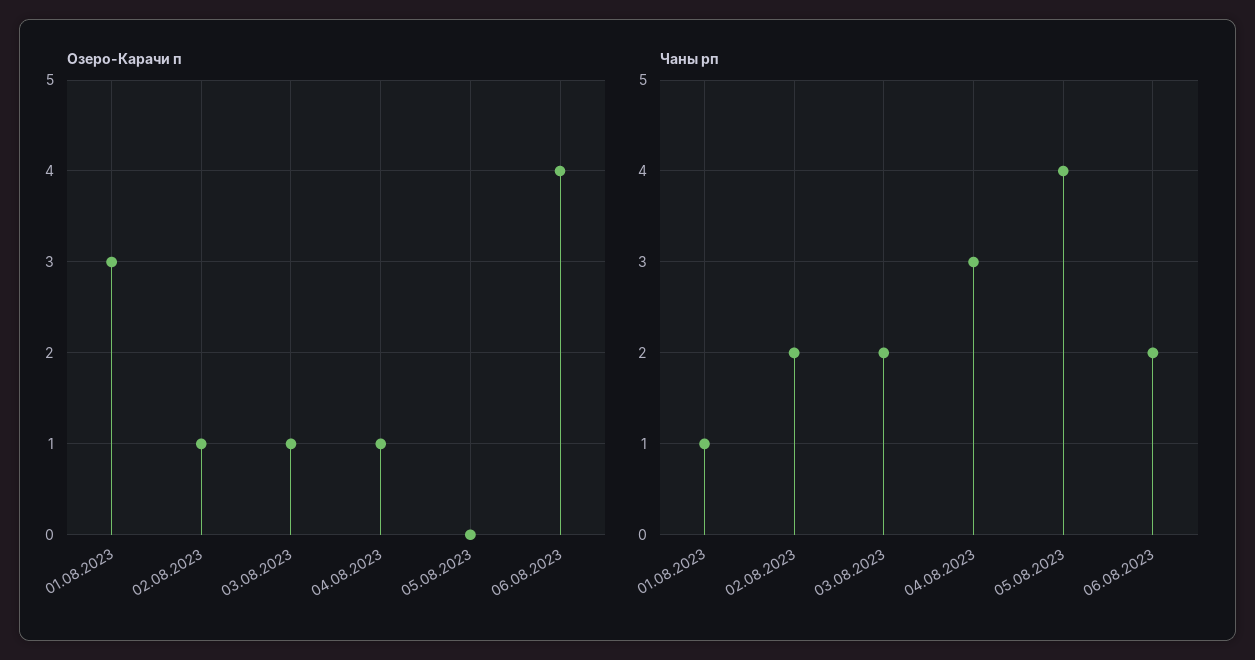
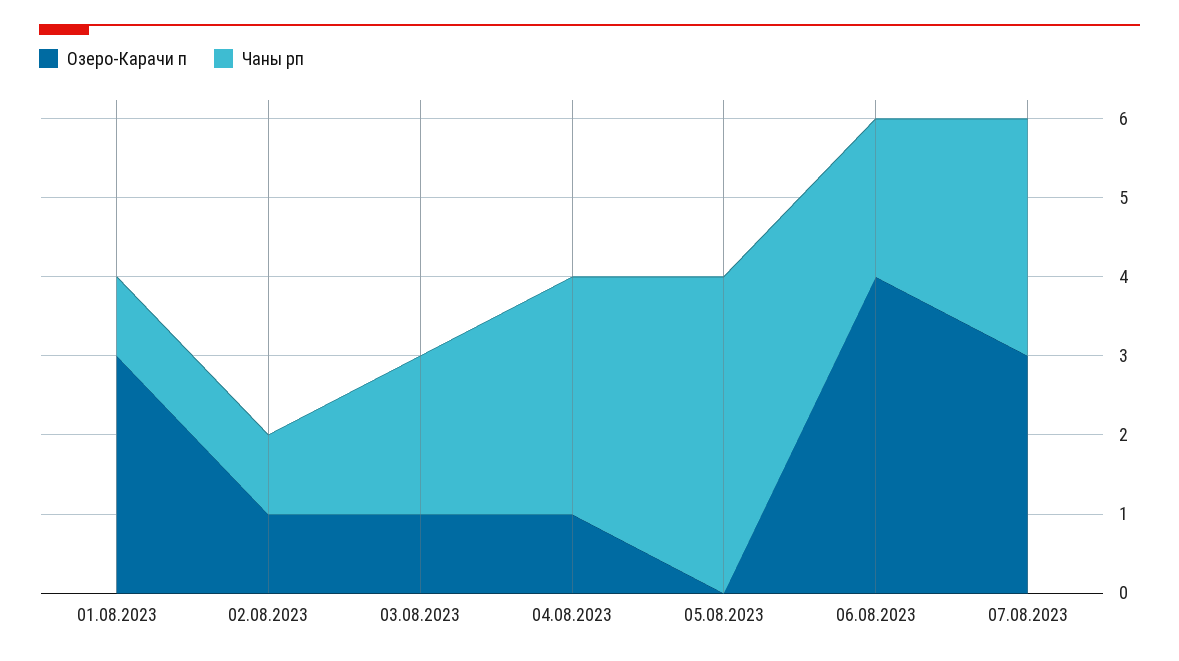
Чаны рп, 02.08.2023: 2 -> 1
Озеро-Карачи п, 07.08.2023: none -> 3
Чаны рп, 07.08.2023: none -> 3

